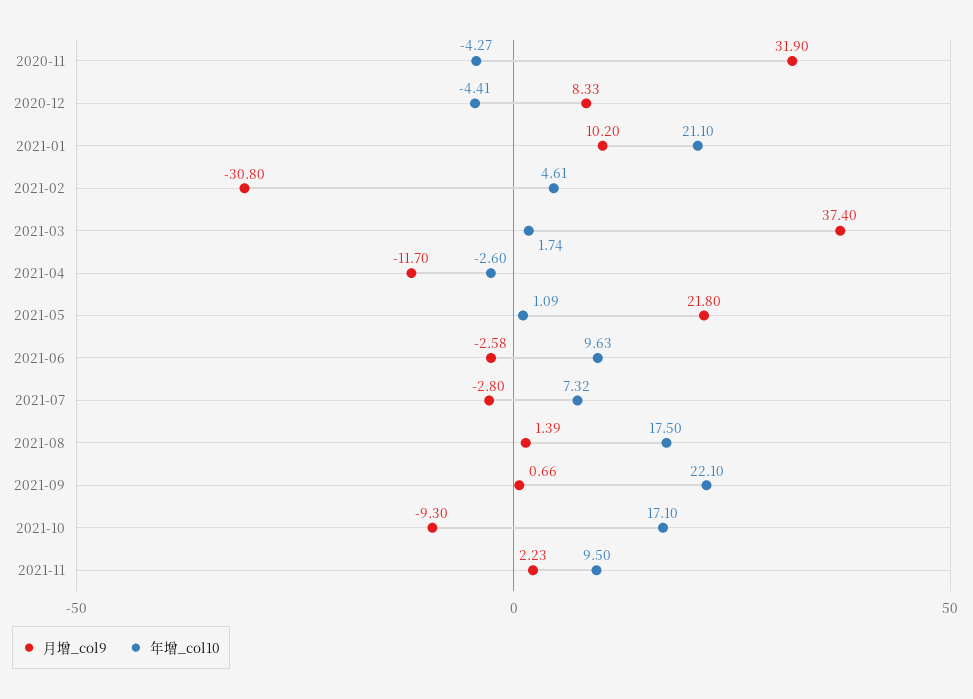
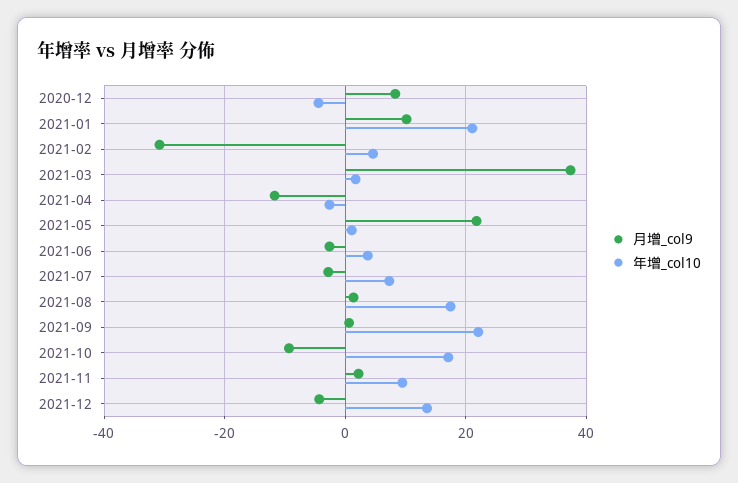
月增_col9, 2020-11: 31.9 -> none
年增_col10, 2020-11: -4.27 -> none
年增_col10, 2021-06: 9.63 -> 4
月增_col9, 2021-12: none -> -4
年增_col10, 2021-12: none -> 14

